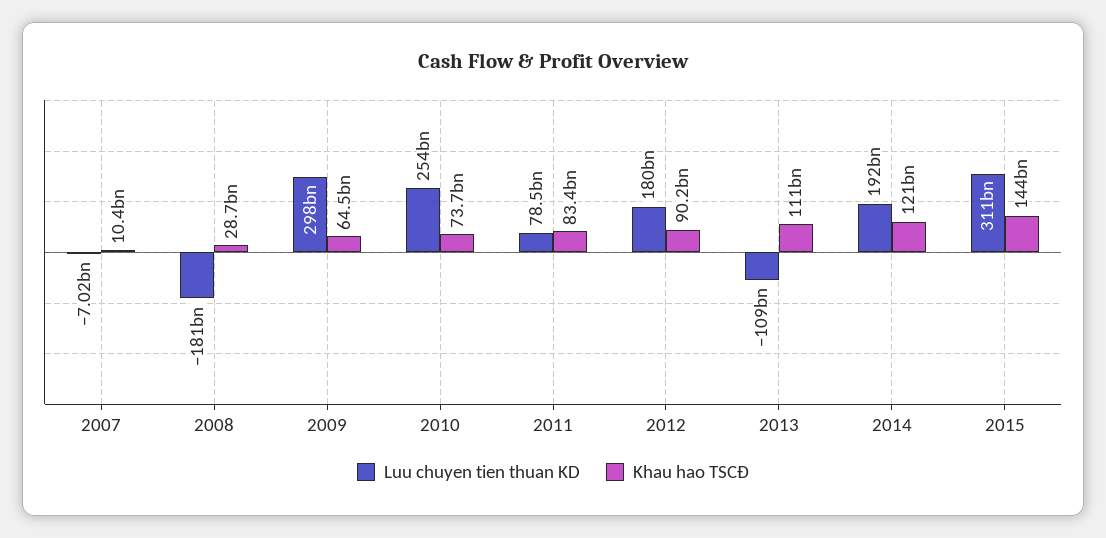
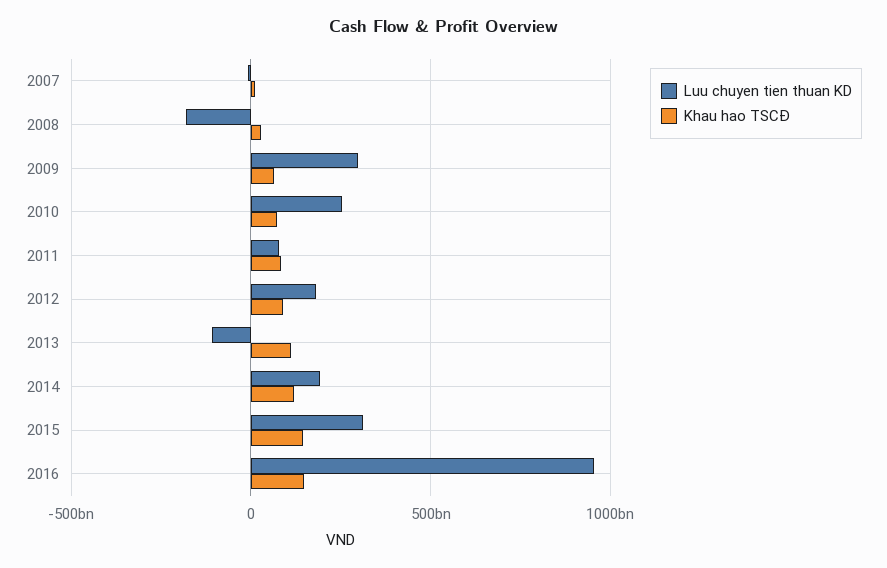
Luu chuyen tien thuan KD, 2016: none -> 950000000000
Khau hao TSCĐ, 2016: none -> 150000000000

